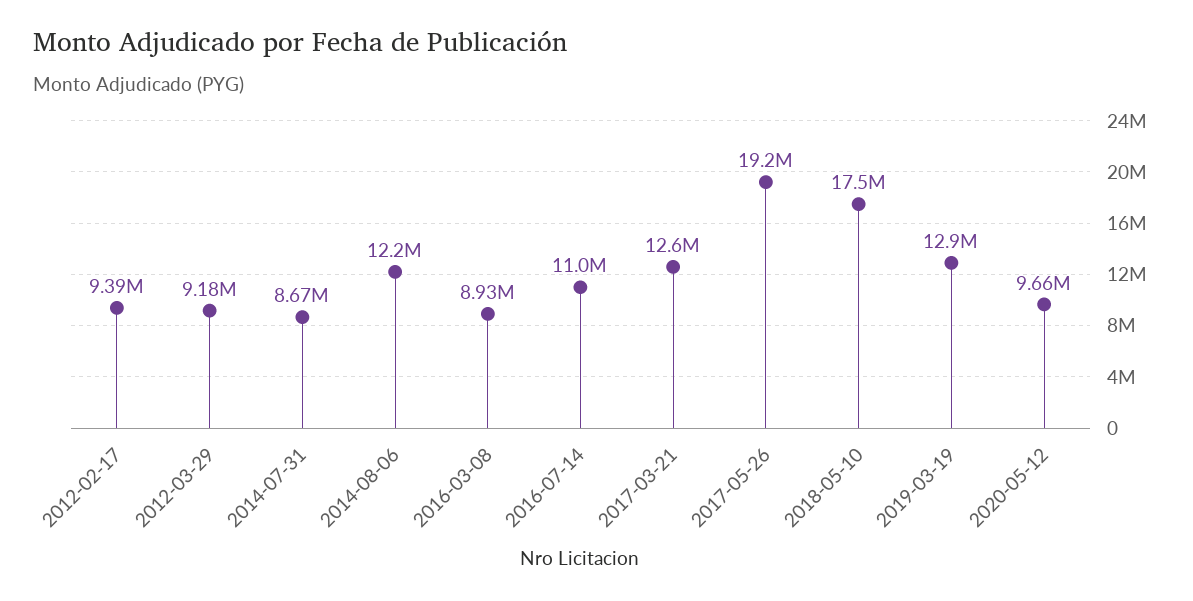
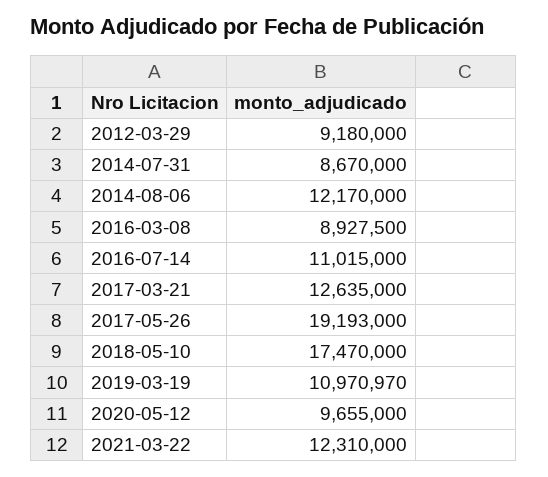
2012-02-17: 9390000 -> none
2019-03-19: 12900000 -> 10970970
2021-03-22: none -> 12310000

